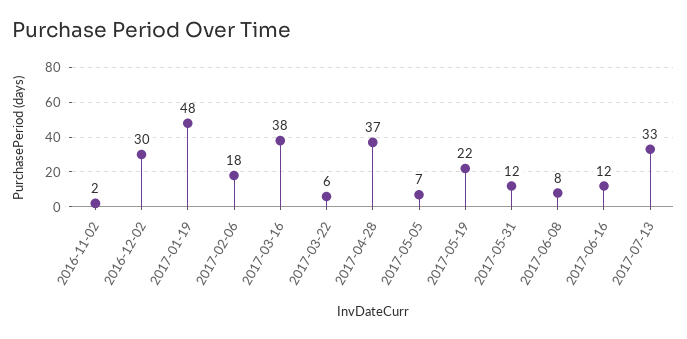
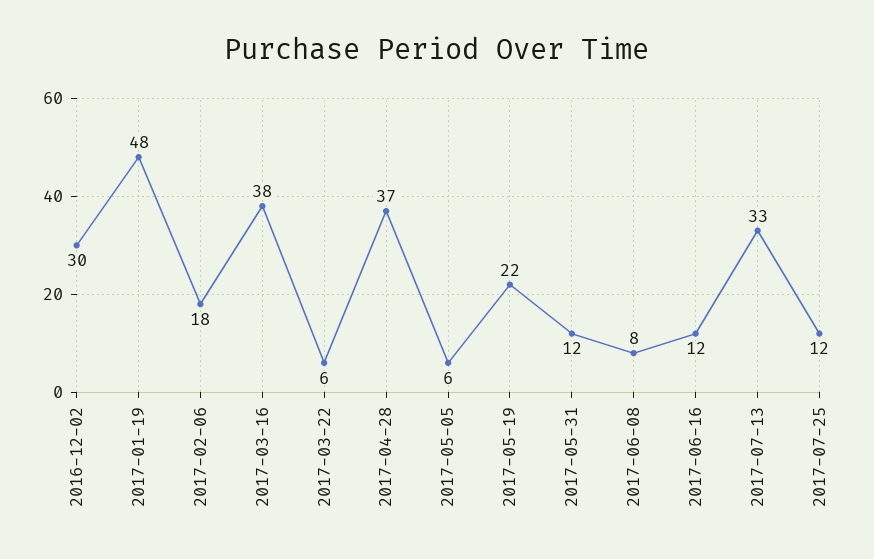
2016-11-02: 2 -> none
2017-05-05: 7 -> 6
2017-07-25: none -> 12

